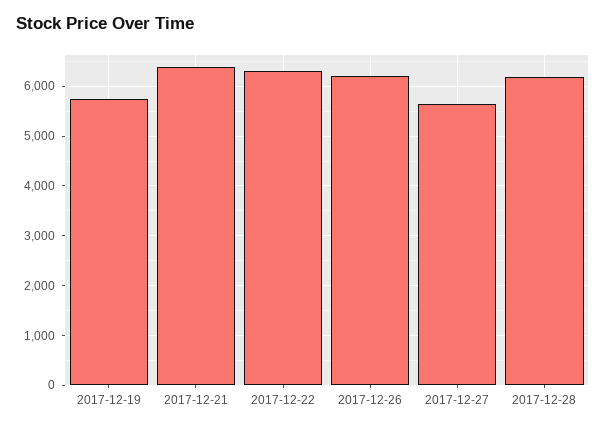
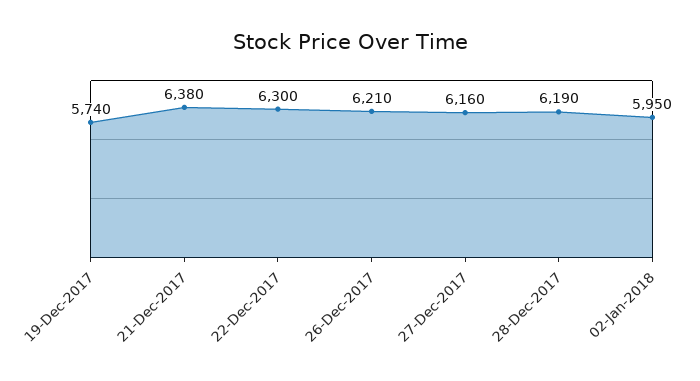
2017-12-27: 5600 -> 6160
02-Jan-2018: none -> 5950

